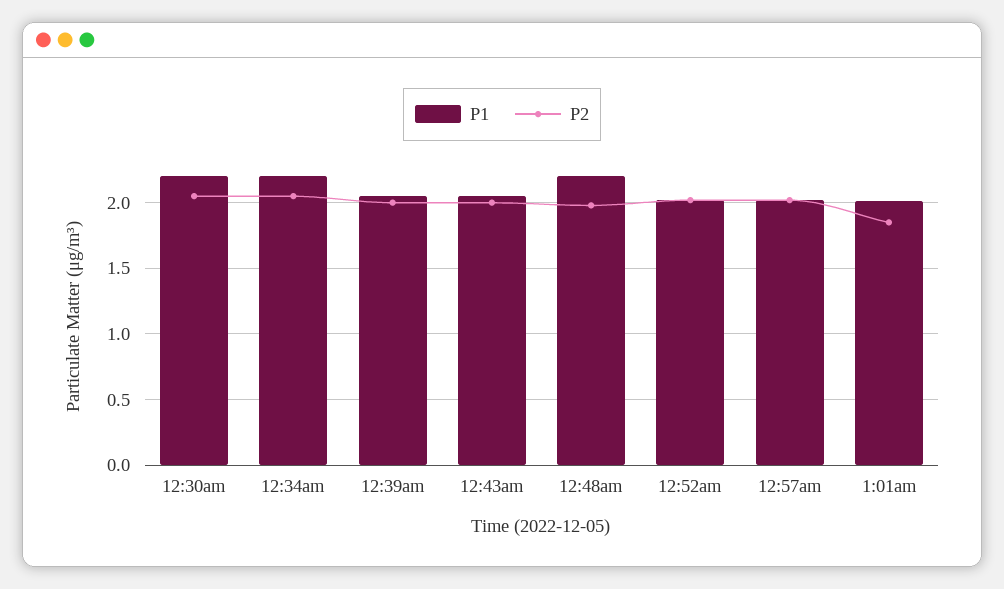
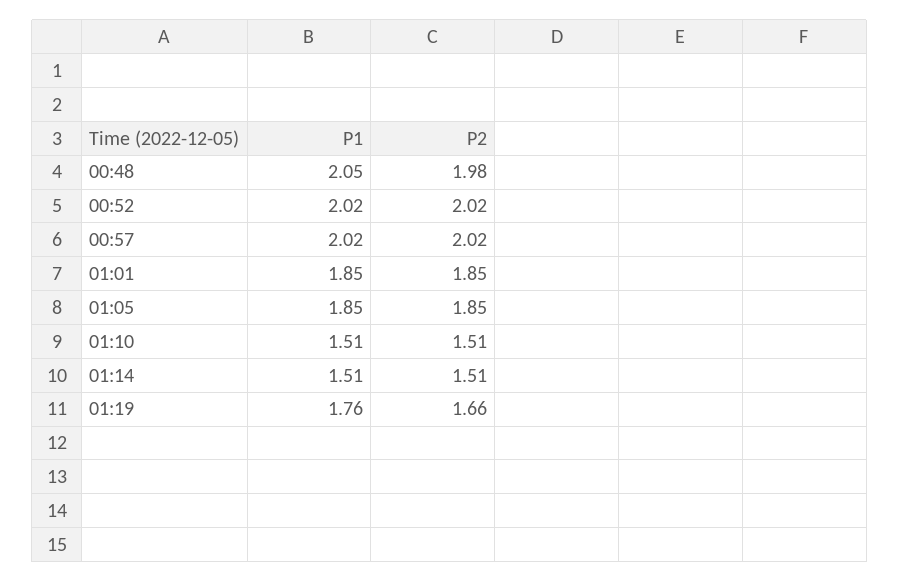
P1, 12:30am: 2.2 -> none
P2, 12:30am: 2.05 -> none
P1, 12:34am: 2.2 -> none
P2, 12:34am: 2.05 -> none
P1, 12:39am: 2.05 -> none
P2, 12:39am: 2 -> none
P1, 12:43am: 2.05 -> none
P2, 12:43am: 2 -> none
P1, 12:48am: 2.2 -> 2.05
P1, 1:01am: 2 -> 1.85
P1, 01:05: none -> 1.85
P2, 01:05: none -> 1.85
P1, 01:10: none -> 1.51
P2, 01:10: none -> 1.51
P1, 01:14: none -> 1.51
P2, 01:14: none -> 1.51
P1, 01:19: none -> 1.76
P2, 01:19: none -> 1.66

